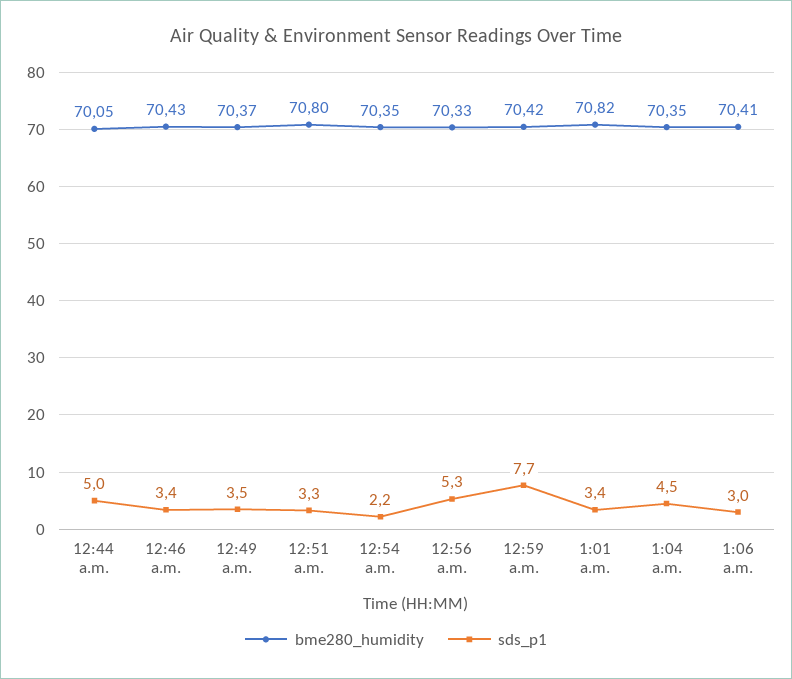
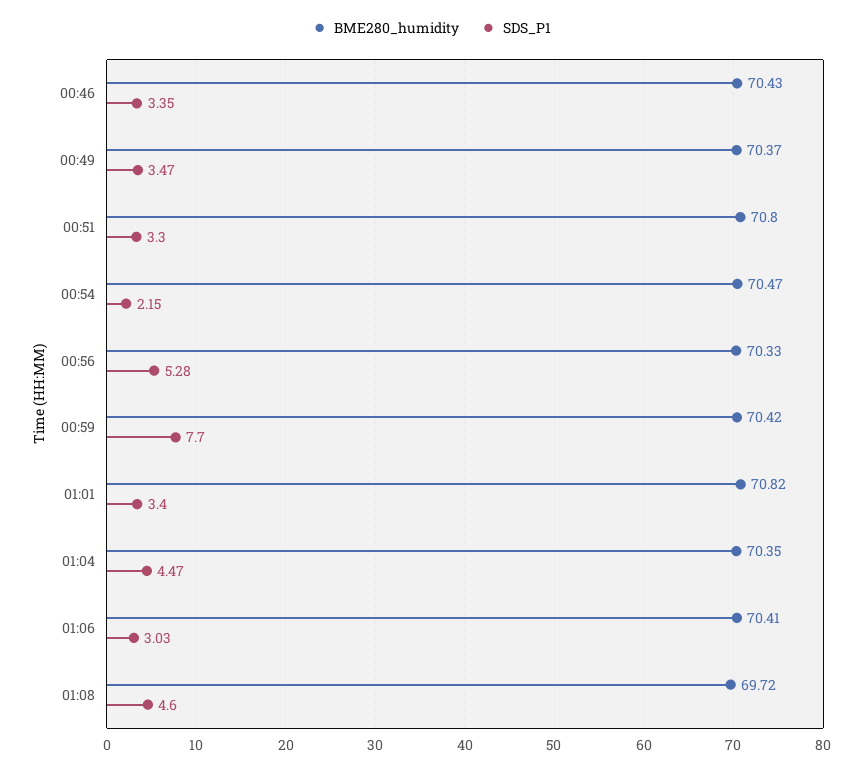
bme280_humidity, 12:44 a.m.: 70.05 -> none
sds_p1, 12:44 a.m.: 5 -> none
bme280_humidity, 12:54 a.m.: 70.35 -> 70.47
bme280_humidity, 01:08: none -> 69.72
sds_p1, 01:08: none -> 4.6

